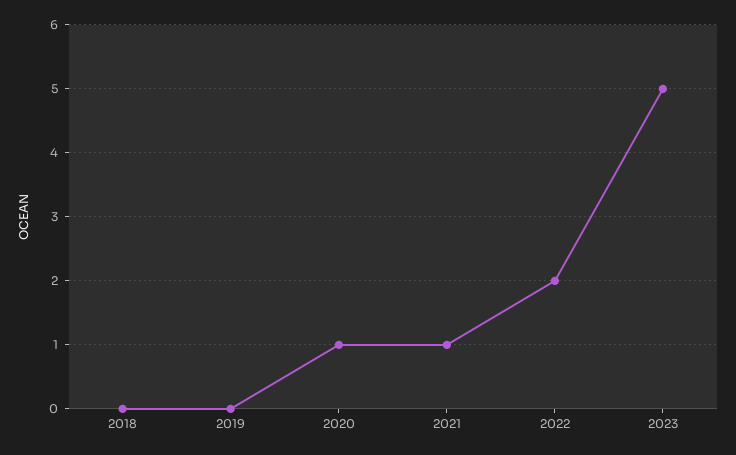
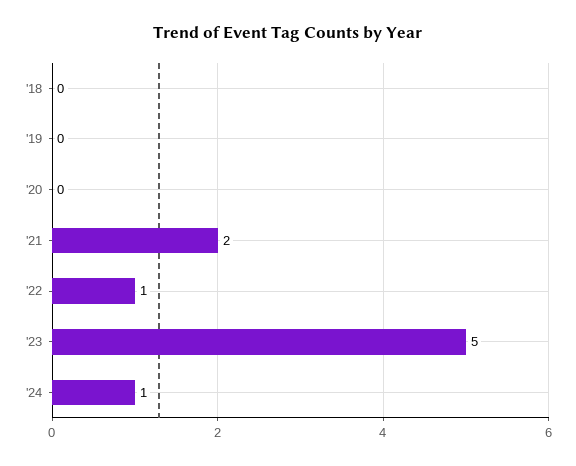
2020: 1 -> 0
2021: 1 -> 2
2022: 2 -> 1
'24: none -> 1

